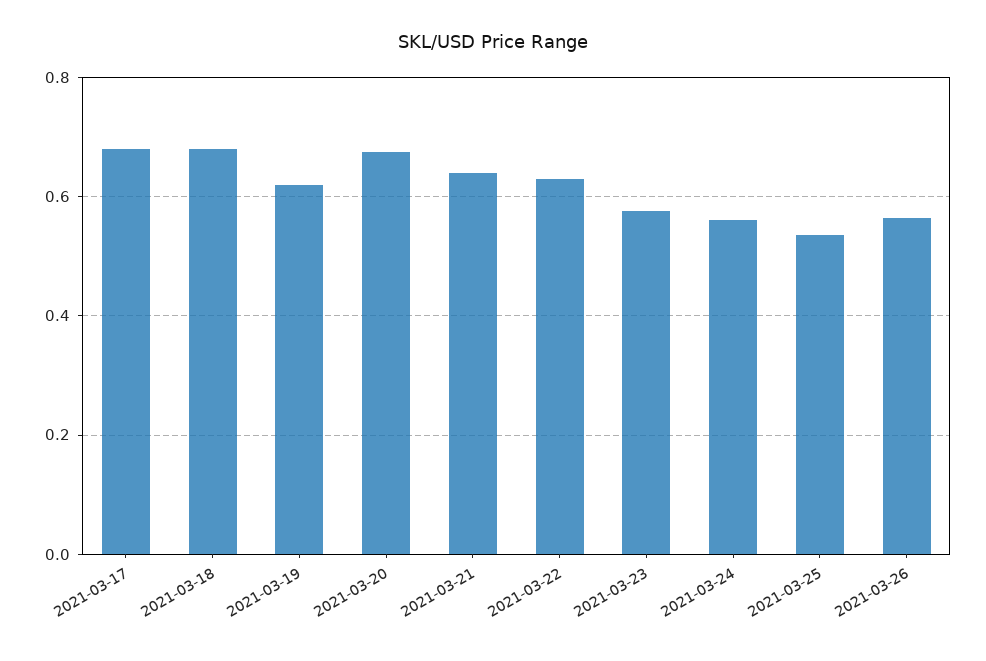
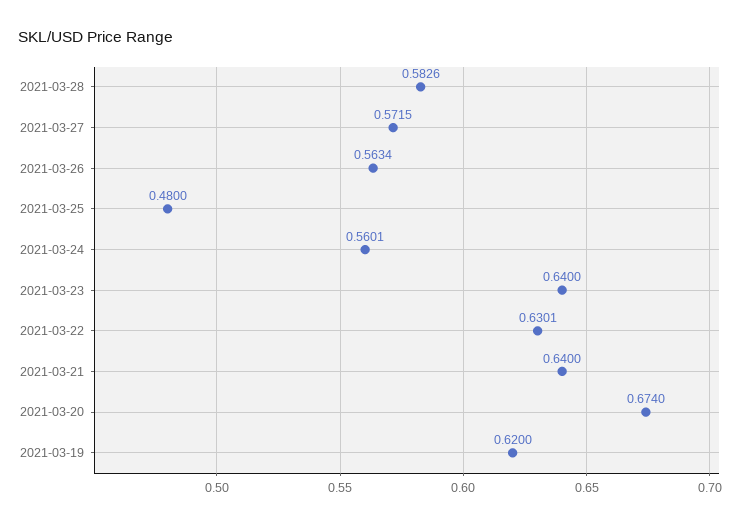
2021-03-17: 0.68 -> none
2021-03-18: 0.68 -> none
2021-03-23: 0.58 -> 0.64
2021-03-25: 0.54 -> 0.48
2021-03-28: none -> 0.5826
2021-03-27: none -> 0.5715

